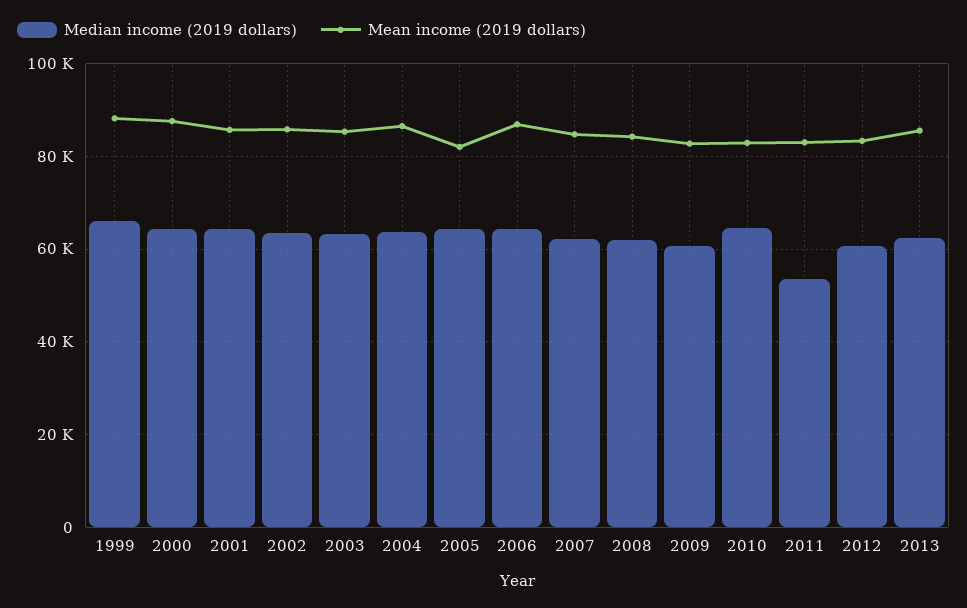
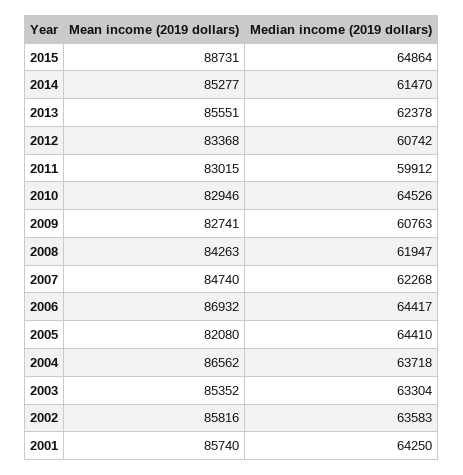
Median income (2019 dollars), 1999: 66000 -> none
Mean income (2019 dollars), 1999: 88000 -> none
Median income (2019 dollars), 2000: 64000 -> none
Mean income (2019 dollars), 2000: 88000 -> none
Median income (2019 dollars), 2011: 54000 -> 59912
Mean income (2019 dollars), 2015: none -> 88731
Median income (2019 dollars), 2015: none -> 64864
Mean income (2019 dollars), 2014: none -> 85277
Median income (2019 dollars), 2014: none -> 61470

